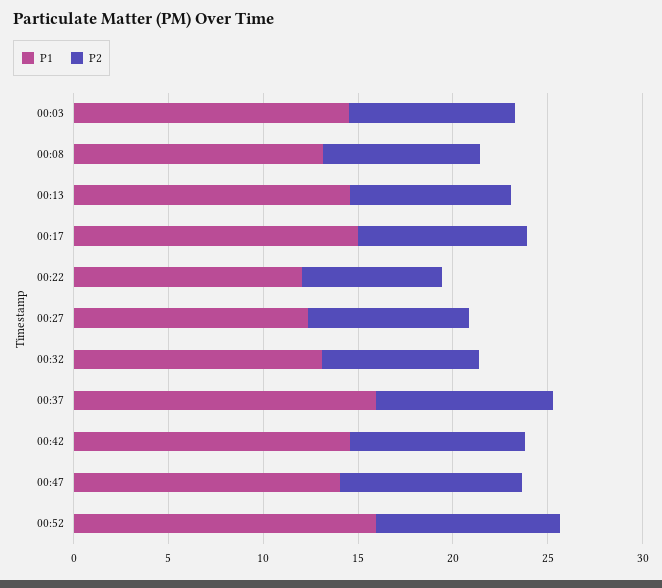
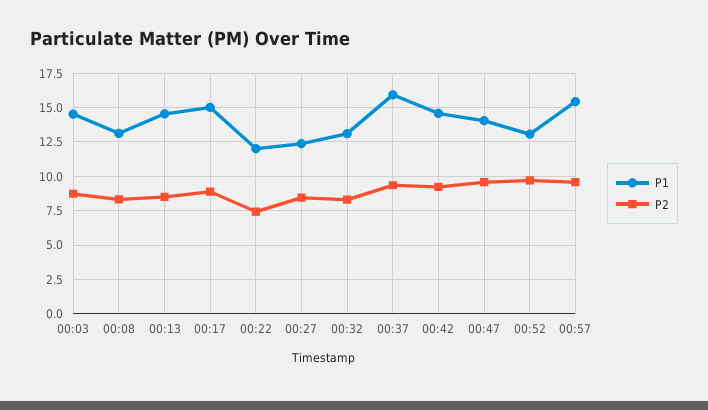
P1, 00:52: 16 -> 13
P1, 00:57: none -> 15.5
P2, 00:57: none -> 9.5

